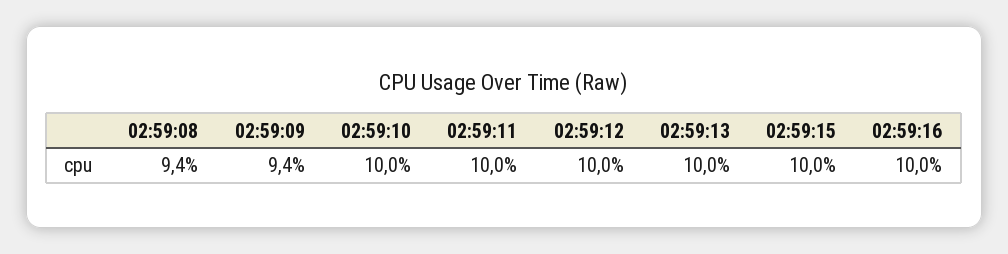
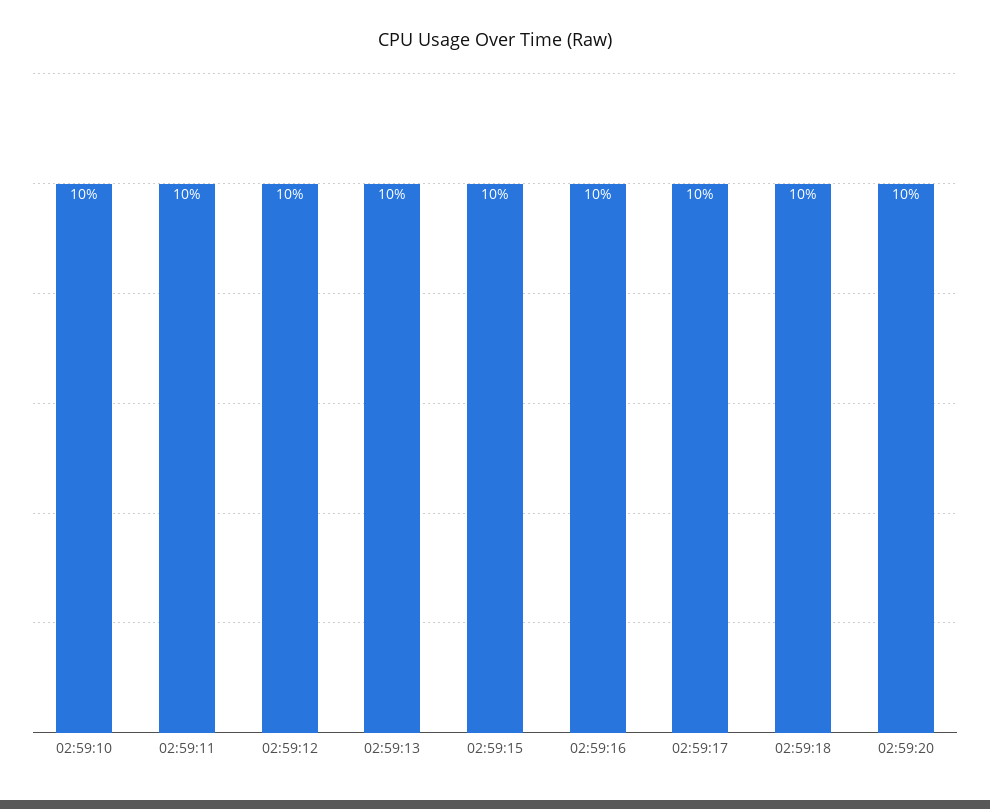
02:59:08: 9.4 -> none
02:59:09: 9.4 -> none
02:59:17: none -> 10
02:59:18: none -> 10
02:59:20: none -> 10

